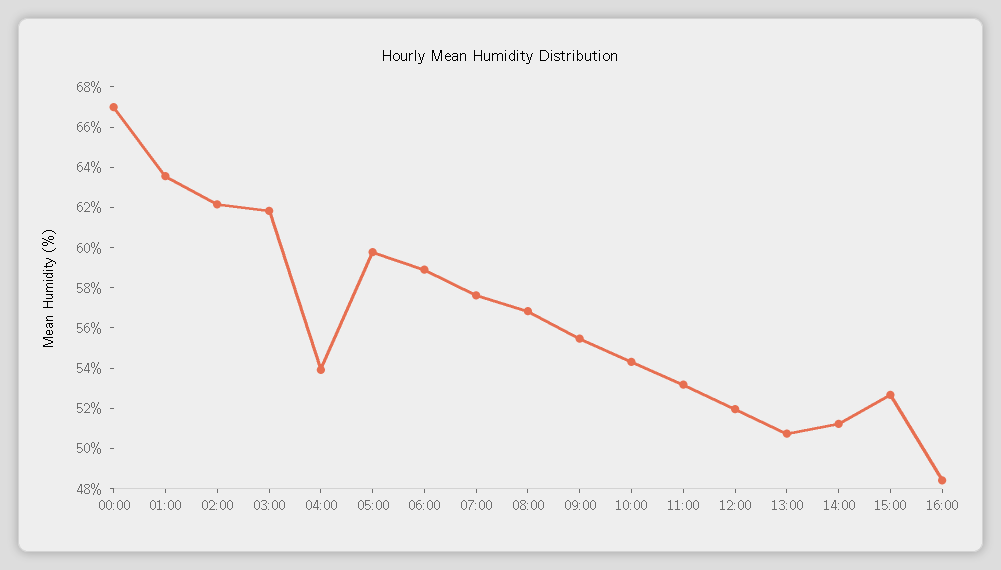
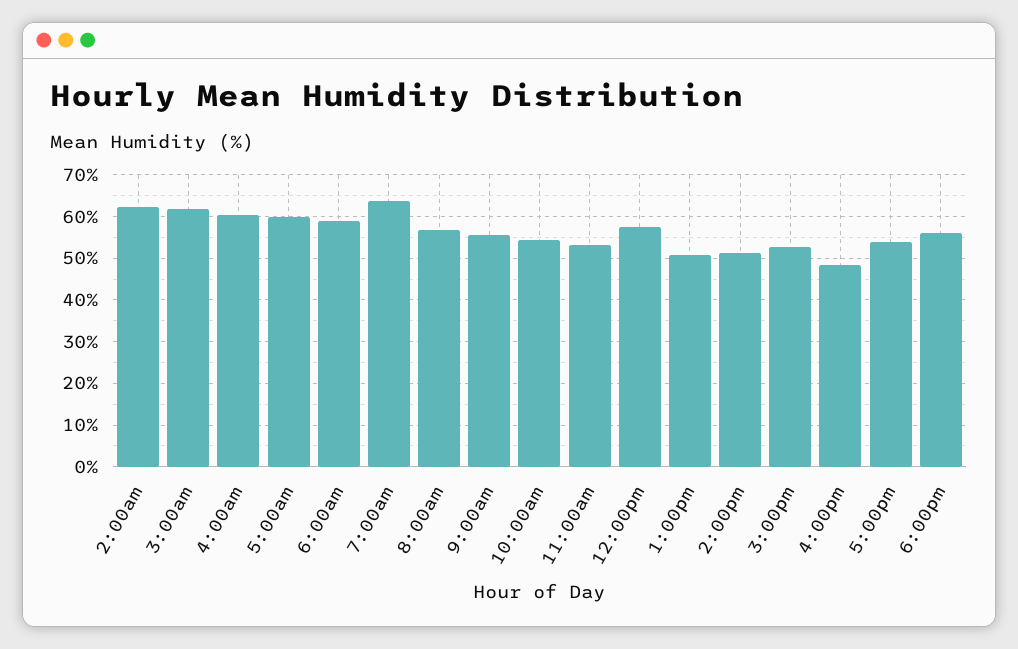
00:00: 67 -> none
01:00: 63.5 -> none
04:00: 54 -> 60
07:00: 57.5 -> 64
12:00: 52 -> 58
5:00pm: none -> 54
6:00pm: none -> 56

